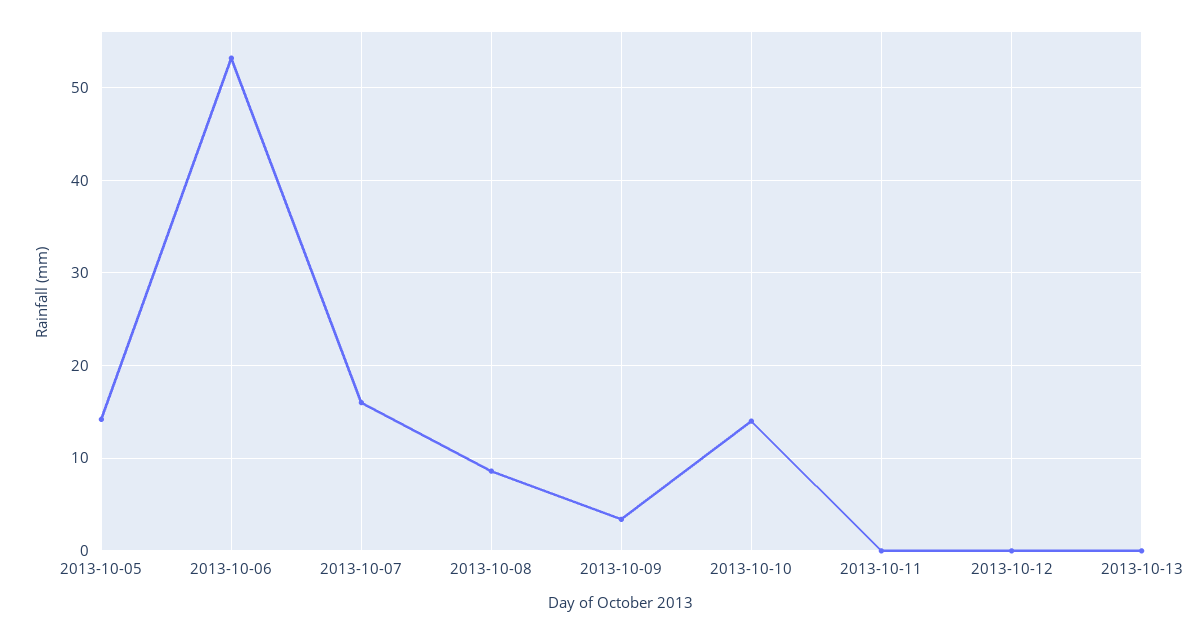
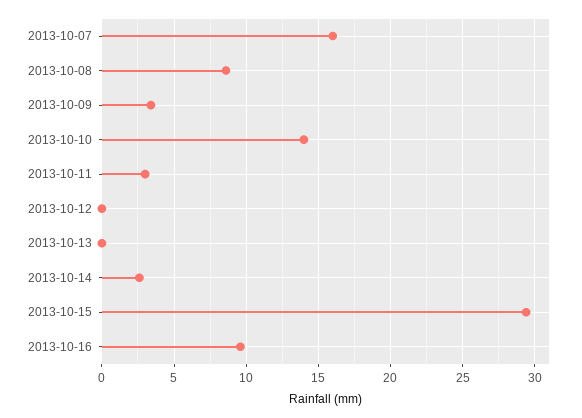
2013-10-05: 14 -> none
2013-10-06: 53 -> none
2013-10-11: 0 -> 3
2013-10-14: none -> 2.5
2013-10-15: none -> 29.5
2013-10-16: none -> 9.5

